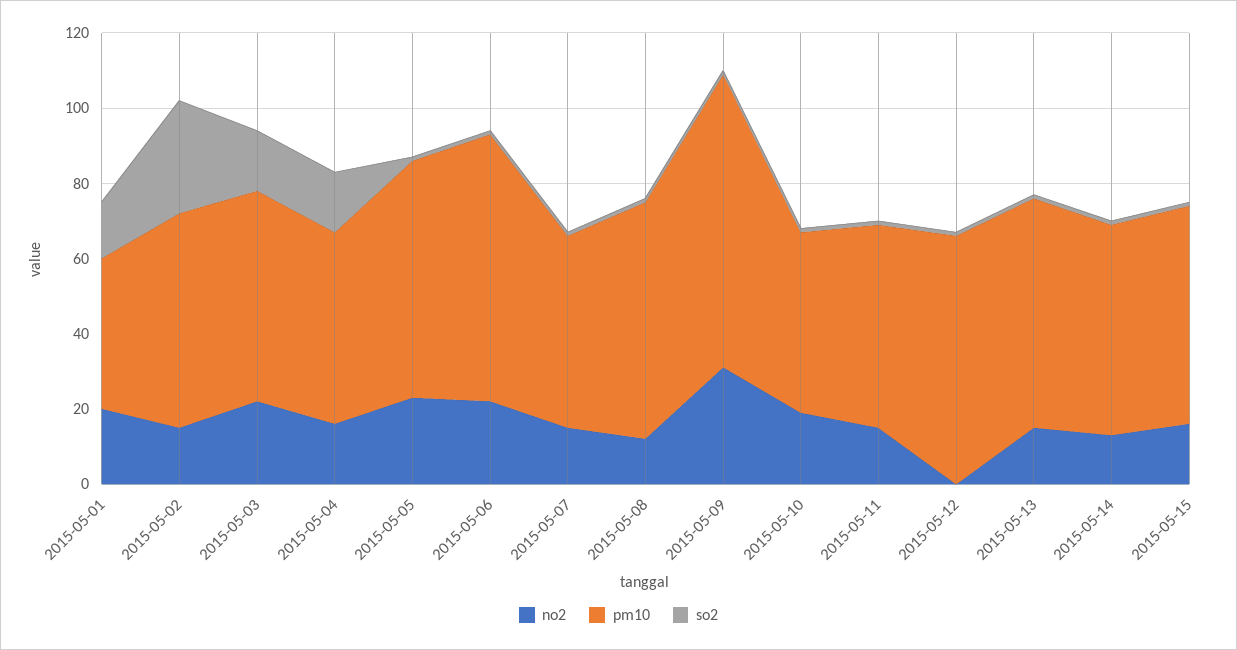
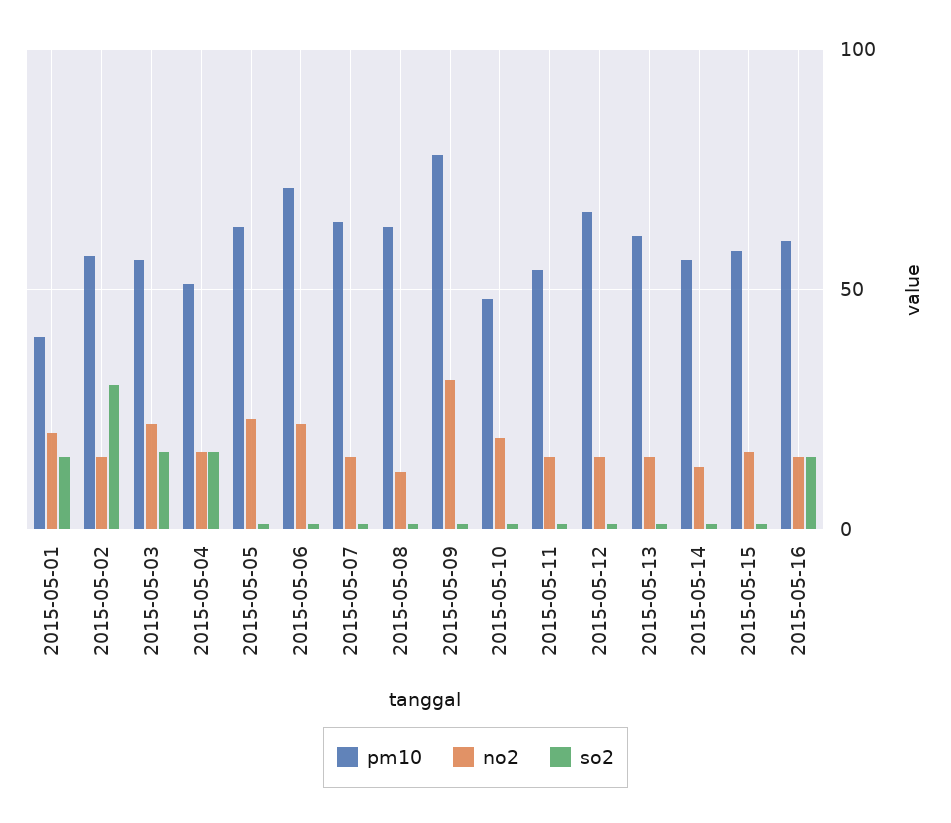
pm10, 2015-05-07: 50 -> 65
no2, 2015-05-12: 0 -> 15
pm10, 2015-05-16: none -> 60
no2, 2015-05-16: none -> 15
so2, 2015-05-16: none -> 15

